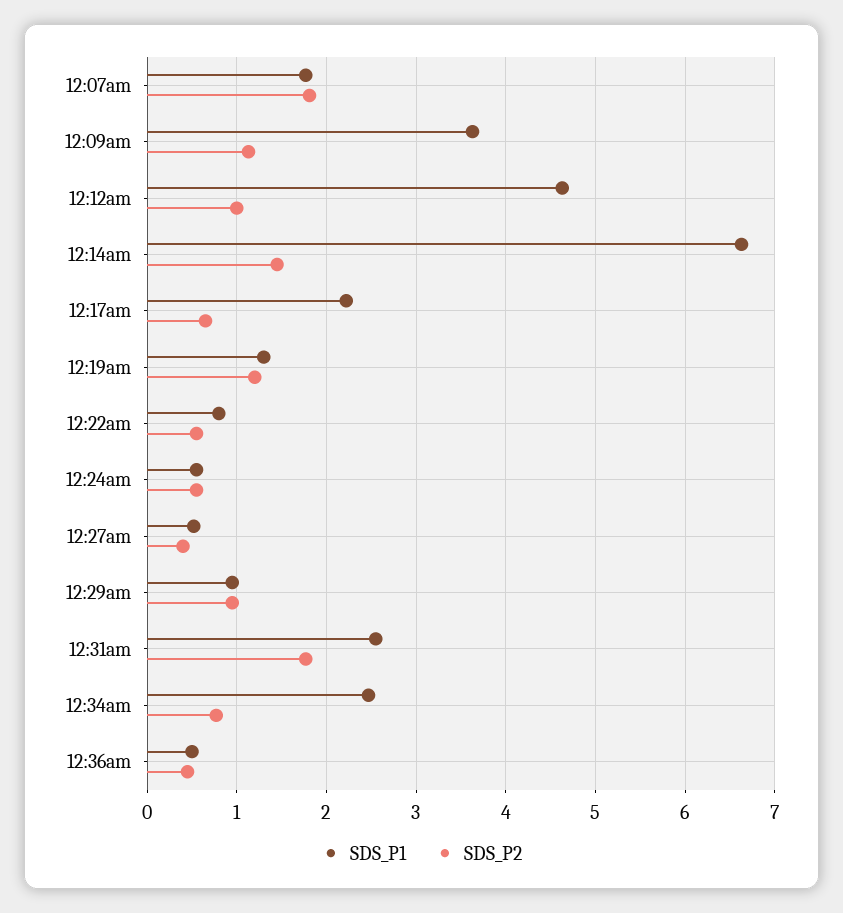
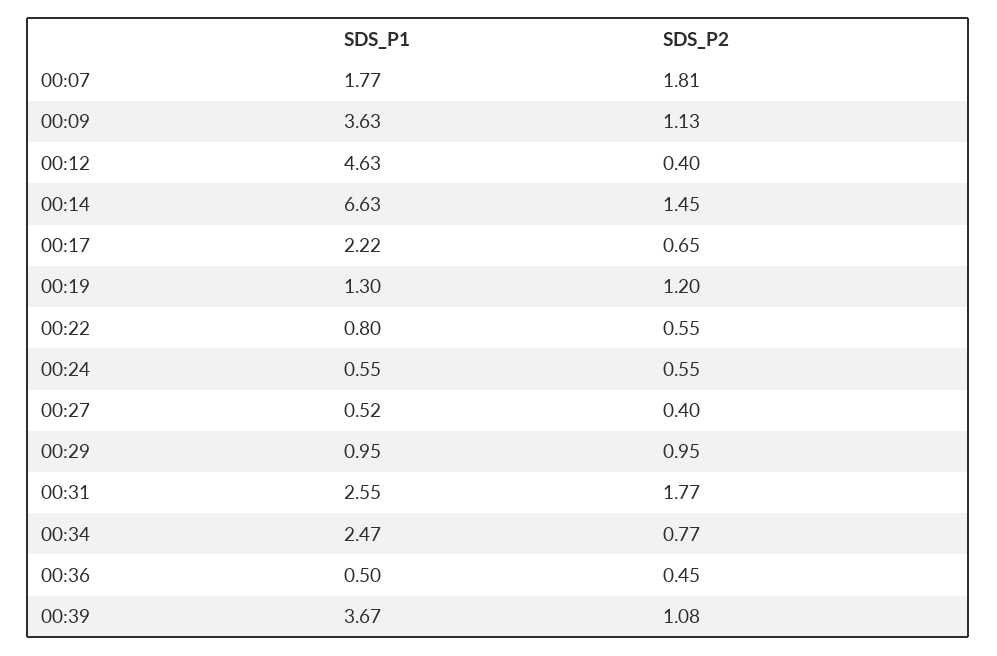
SDS_P2, 12:12am: 1 -> 0.4
SDS_P1, 00:39: none -> 3.67
SDS_P2, 00:39: none -> 1.08

